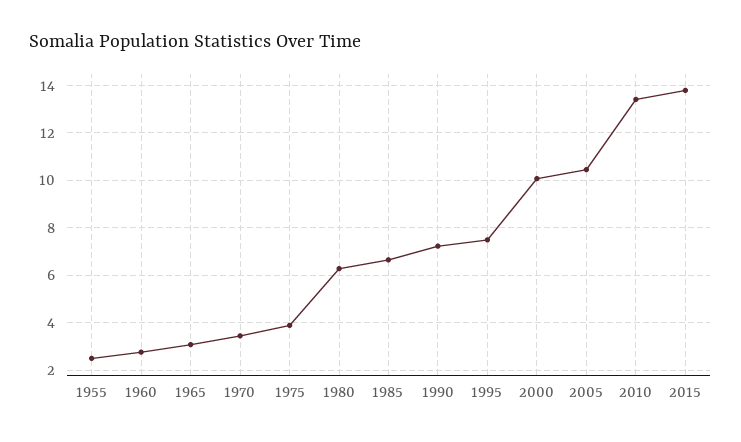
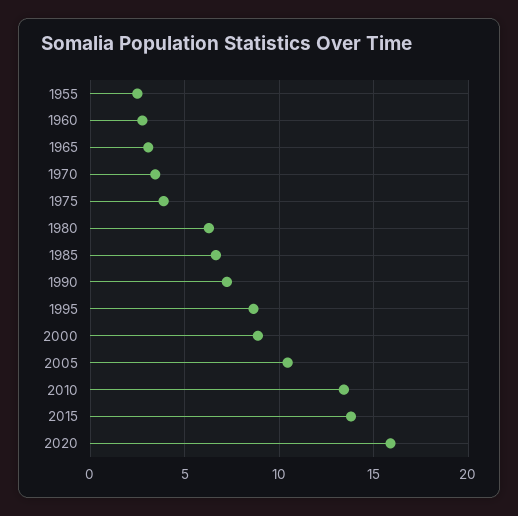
1995: 7.5 -> 8.5
2000: 10 -> 9
2020: none -> 16

